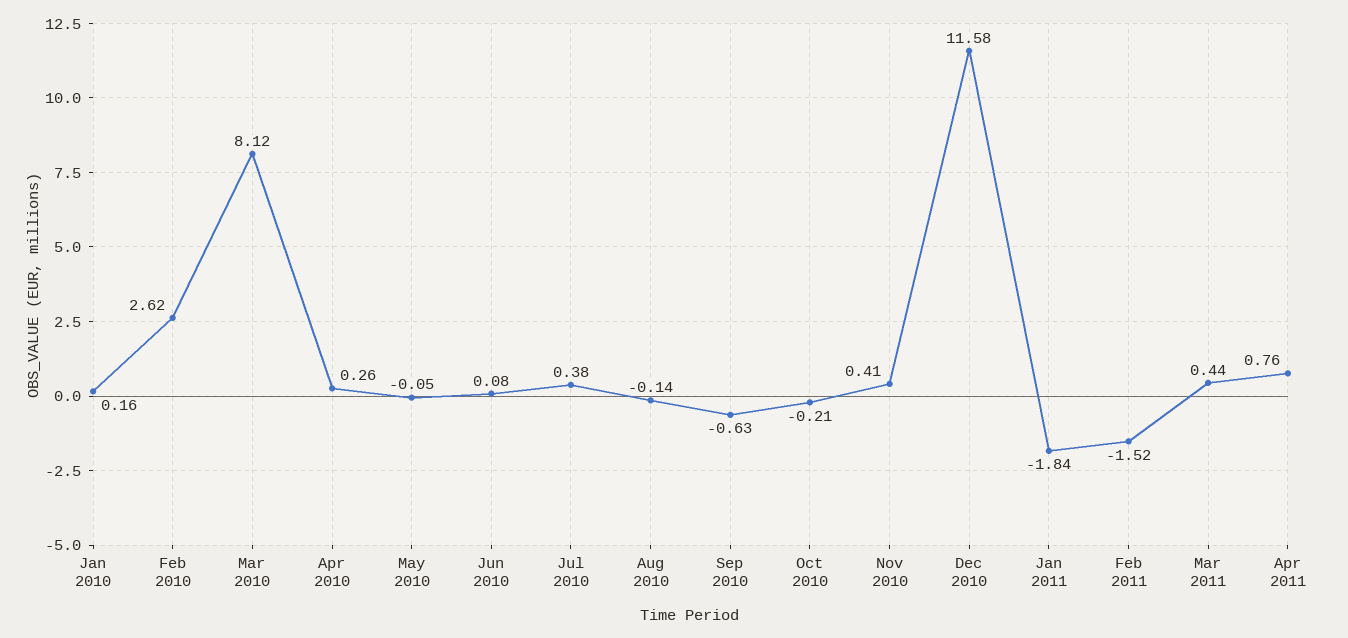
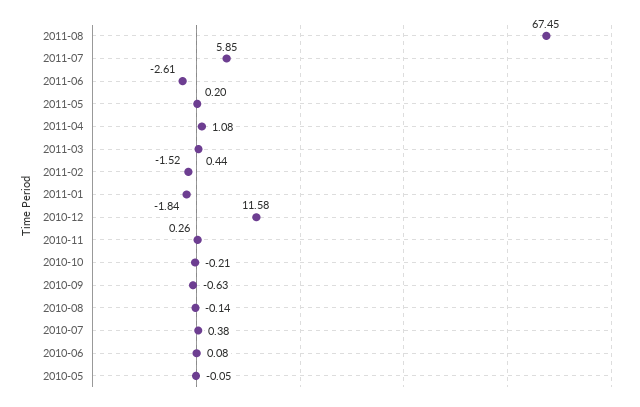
Jan 2010: 0.16 -> none
Feb 2010: 2.62 -> none
Mar 2010: 8.12 -> none
Apr 2010: 0.26 -> none
Nov 2010: 0.41 -> 0.26
Apr 2011: 0.76 -> 1.08
2011-08: none -> 67.45
2011-07: none -> 5.85
2011-06: none -> -2.61
2011-05: none -> 0.2

